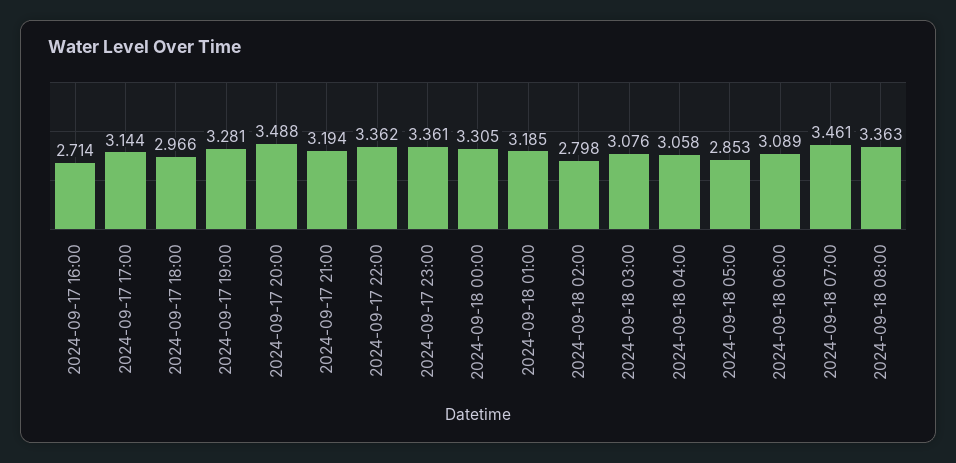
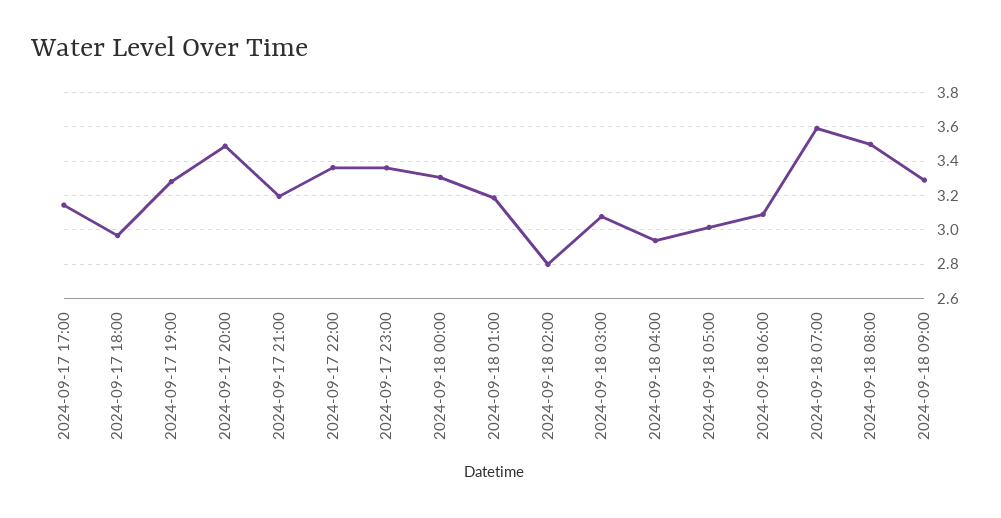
2024-09-17 16:00: 2.714 -> none
2024-09-18 04:00: 3.058 -> 2.95
2024-09-18 05:00: 2.853 -> 3
2024-09-18 07:00: 3.461 -> 3.6
2024-09-18 08:00: 3.363 -> 3.5
2024-09-18 09:00: none -> 3.3

